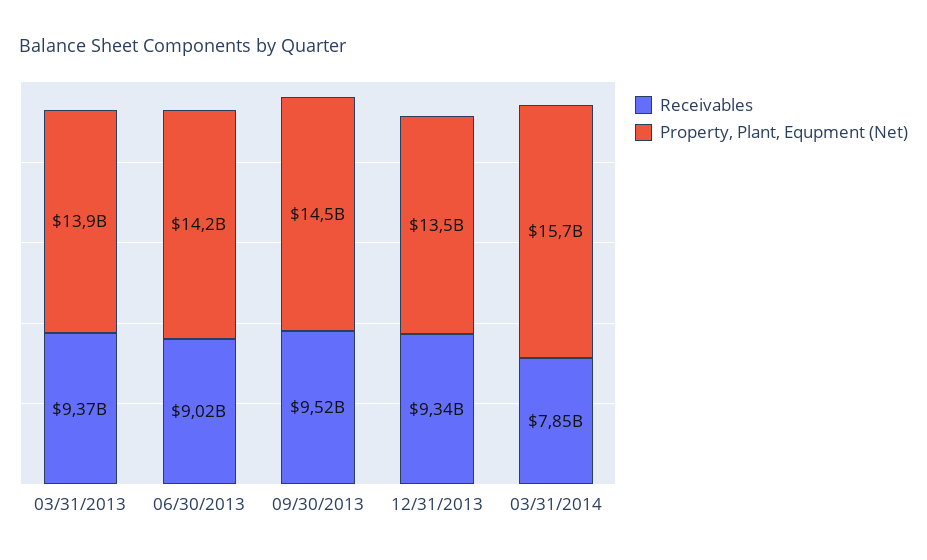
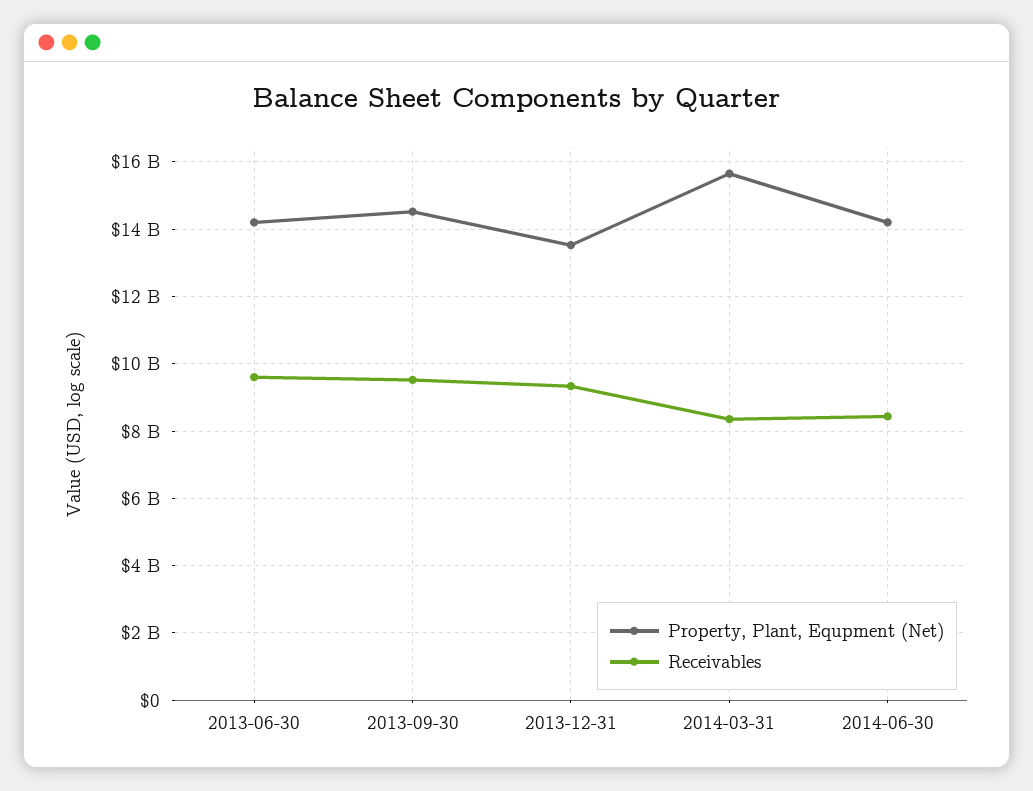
Receivables, 03/31/2013: 9370000000 -> none
Property, Plant, Equpment (Net), 03/31/2013: 13900000000 -> none
Receivables, 06/30/2013: 9020000000 -> 9600000000
Receivables, 03/31/2014: 7850000000 -> 8400000000
Property, Plant, Equpment (Net), 2014-06-30: none -> 14200000000
Receivables, 2014-06-30: none -> 8400000000

